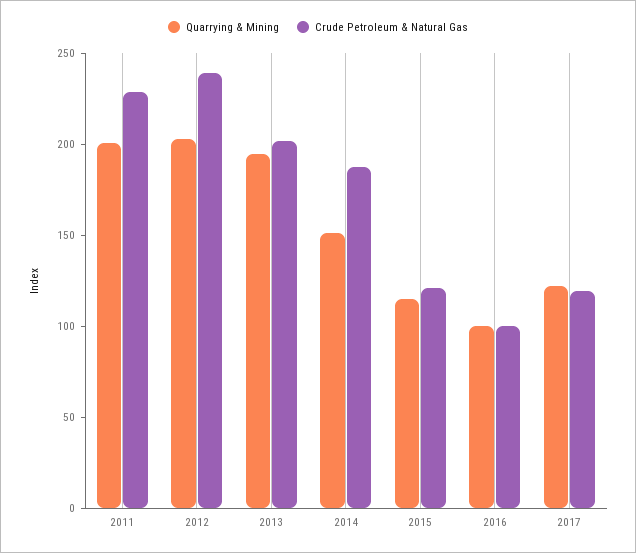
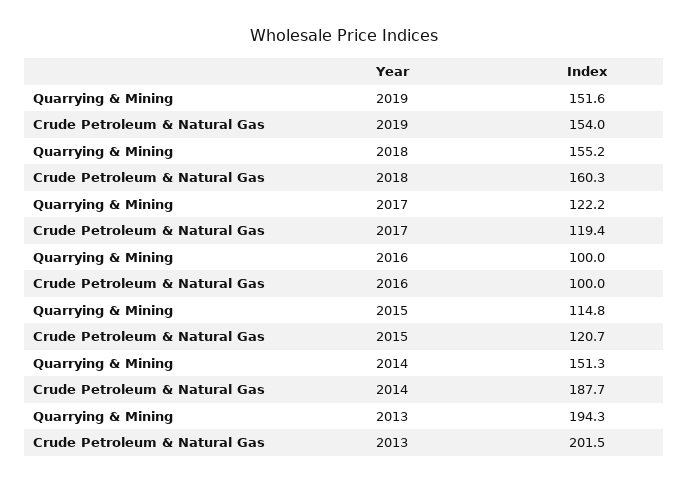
Quarrying & Mining, 2011: 200 -> none
Crude Petroleum & Natural Gas, 2011: 230 -> none
Quarrying & Mining, 2012: 200 -> none
Crude Petroleum & Natural Gas, 2012: 240 -> none
Quarrying & Mining, 2019: none -> 151.6
Crude Petroleum & Natural Gas, 2019: none -> 154
Quarrying & Mining, 2018: none -> 155.2
Crude Petroleum & Natural Gas, 2018: none -> 160.3

